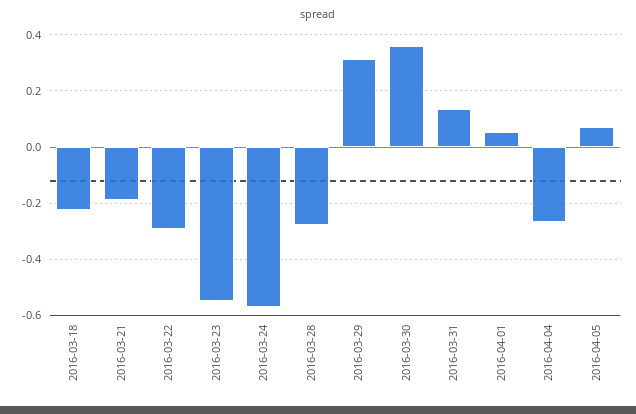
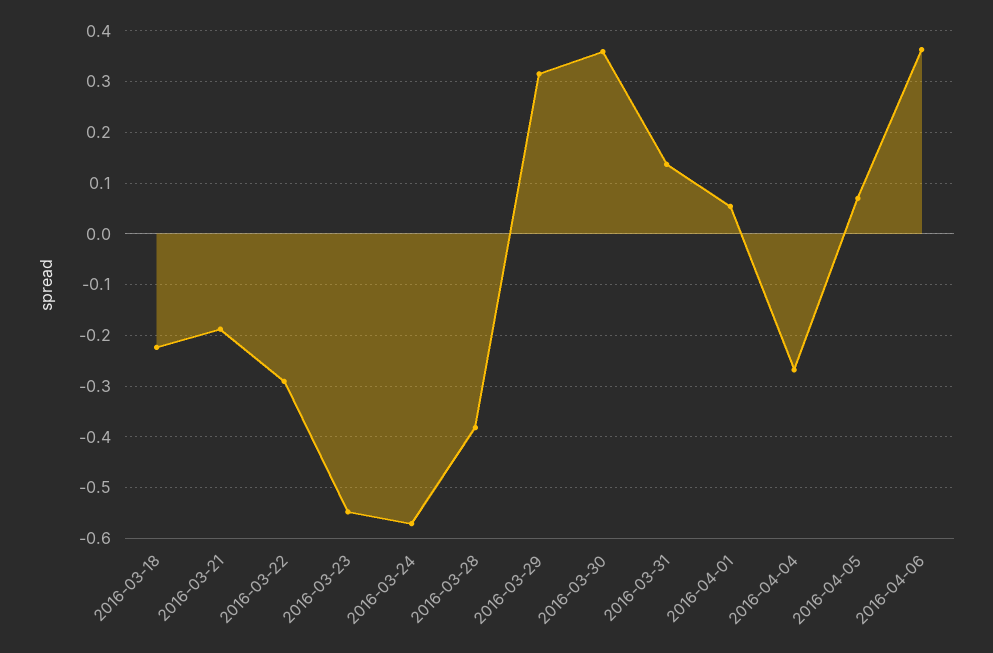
2016-03-28: -0.275 -> -0.38
2016-04-06: none -> 0.36

